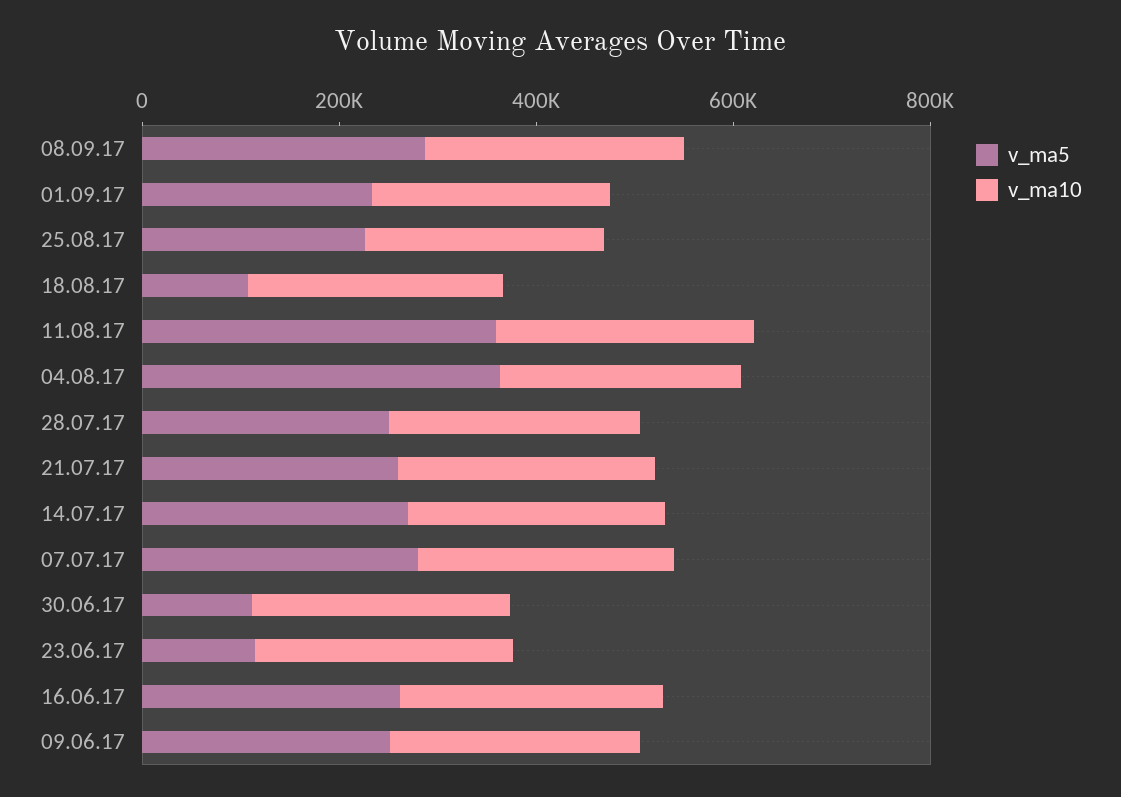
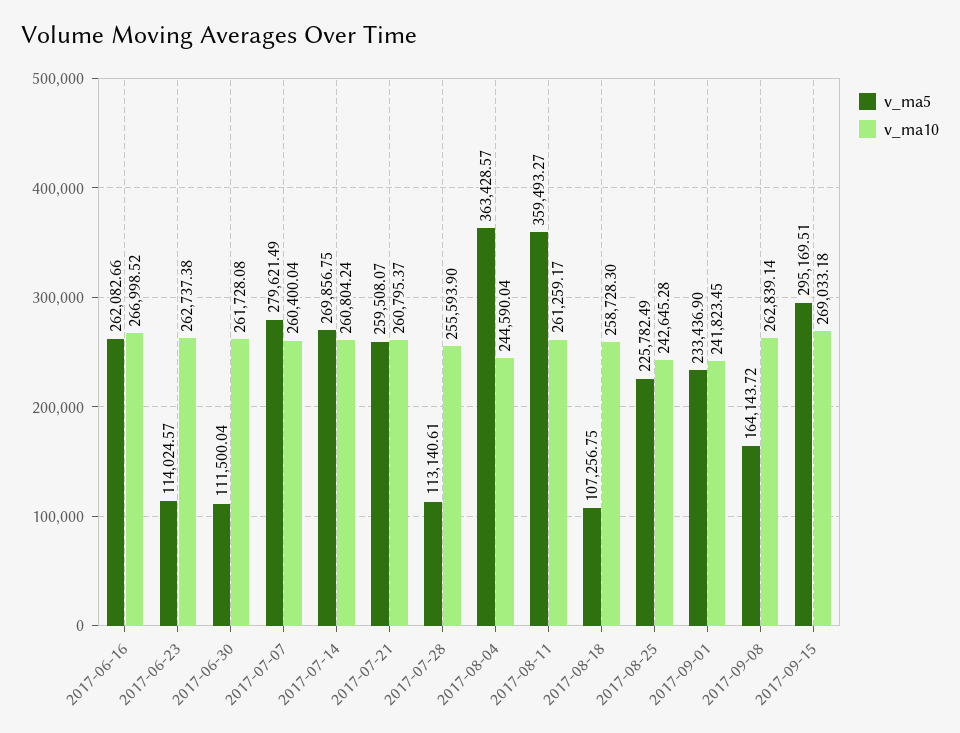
v_ma5, 08.09.17: 300000 -> 164143.72
v_ma5, 28.07.17: 250000 -> 113140.61
v_ma5, 09.06.17: 250000 -> none
v_ma10, 09.06.17: 250000 -> none
v_ma5, 2017-09-15: none -> 295169.51
v_ma10, 2017-09-15: none -> 269033.18

